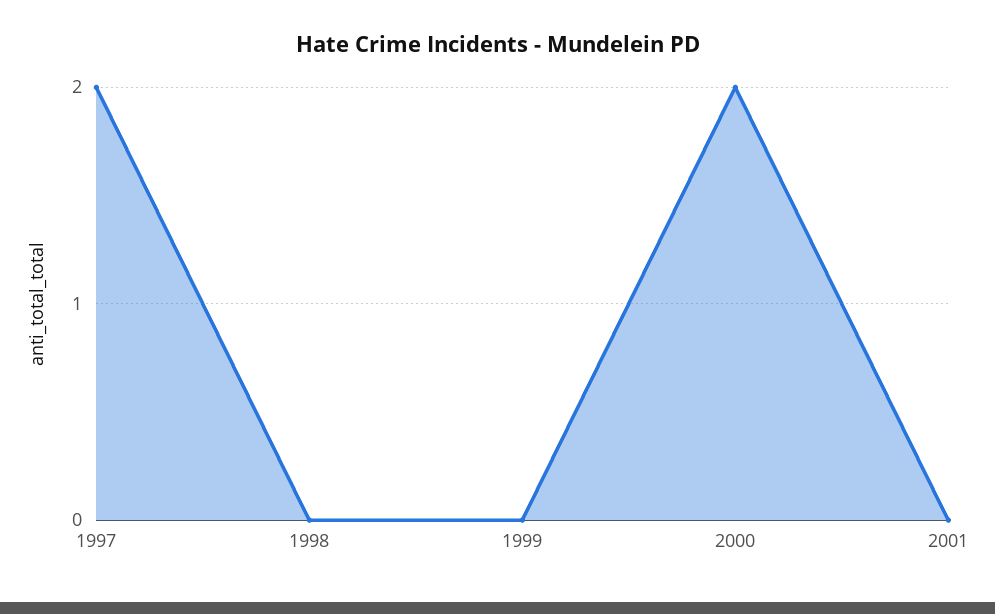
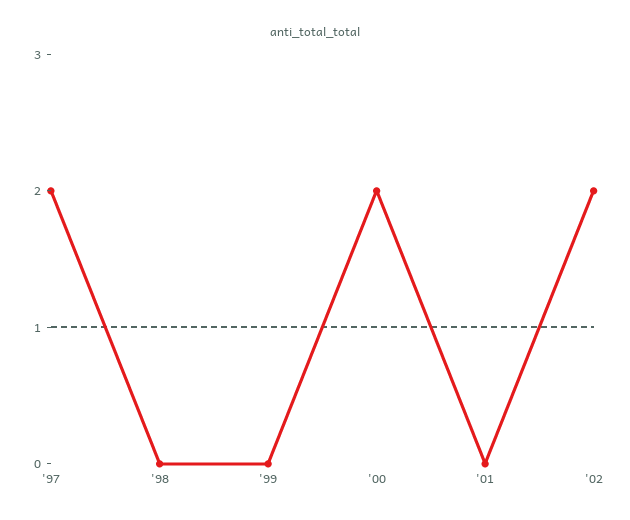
'02: none -> 2

